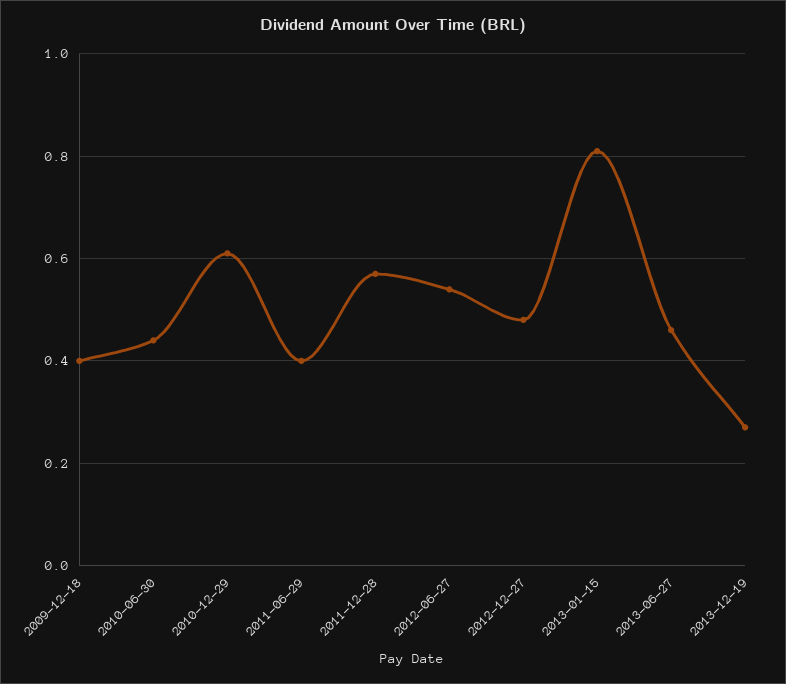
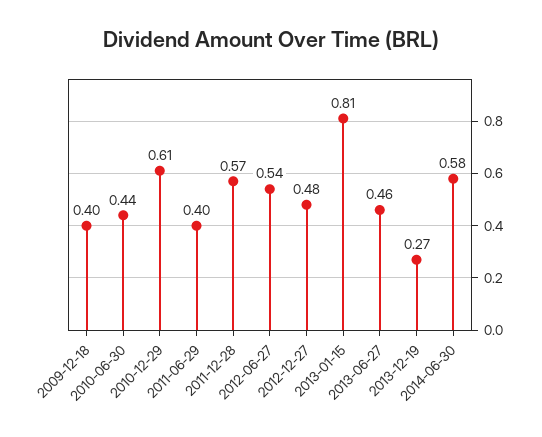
2014-06-30: none -> 0.58

